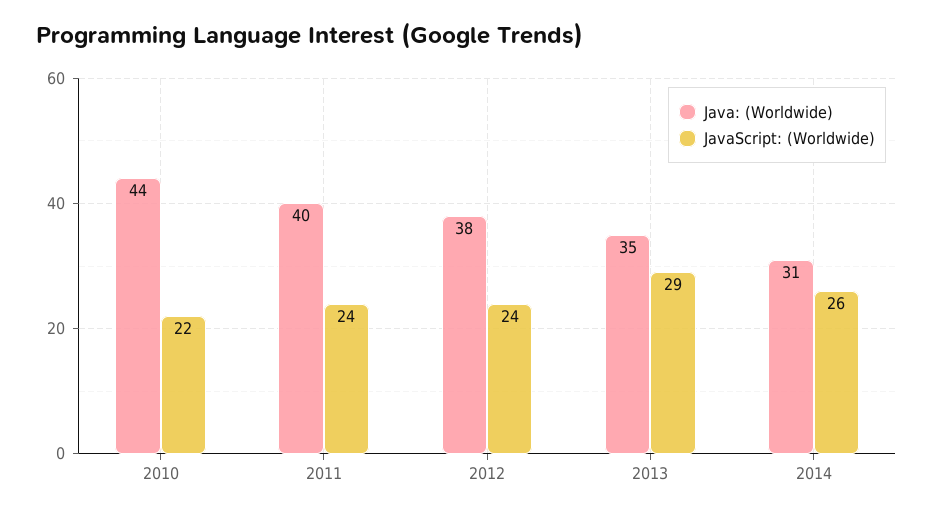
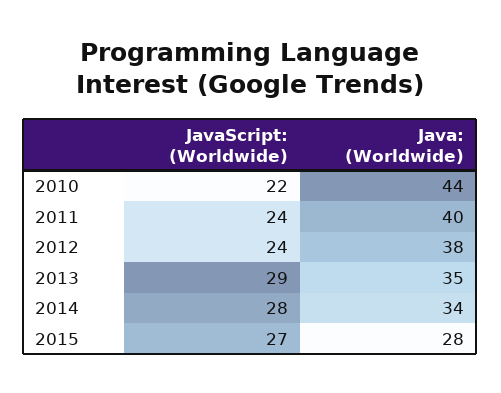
Java: (Worldwide), 2014: 31 -> 34
JavaScript: (Worldwide), 2014: 26 -> 28
JavaScript: (Worldwide), 2015: none -> 27
Java: (Worldwide), 2015: none -> 28

